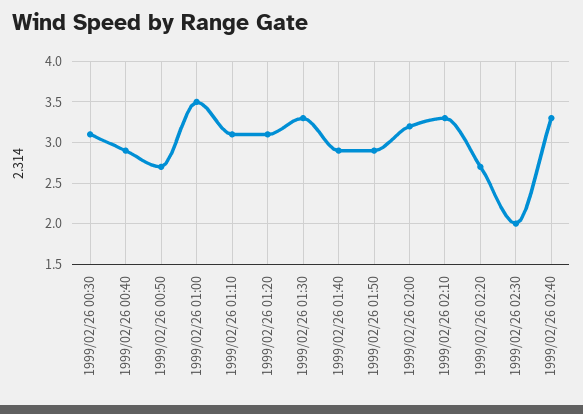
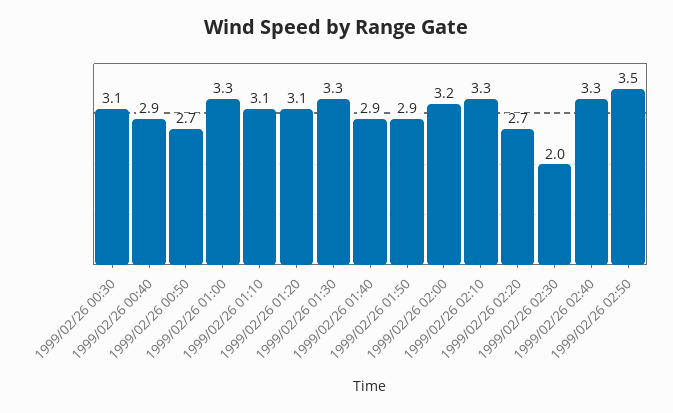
1999/02/26 01:00: 3.5 -> 3.3
1999/02/26 02:50: none -> 3.5

